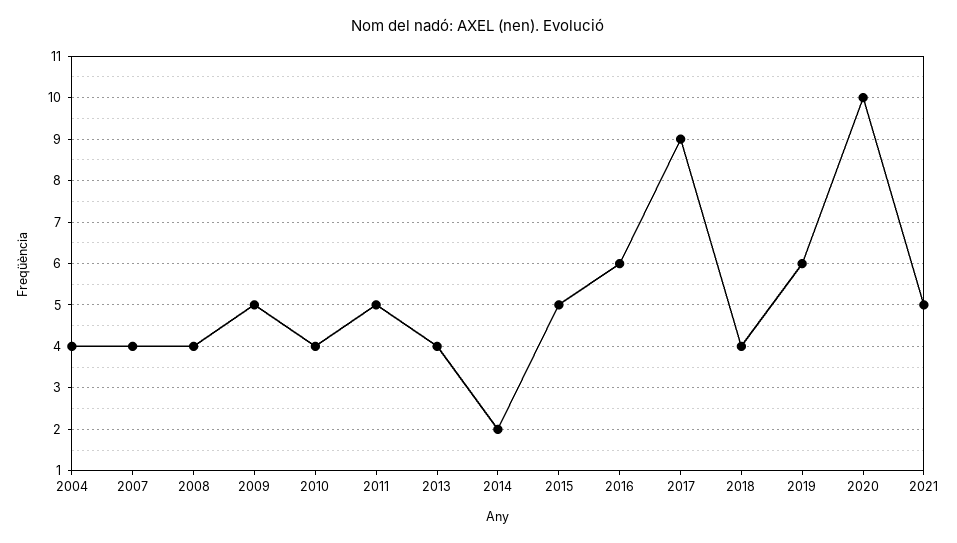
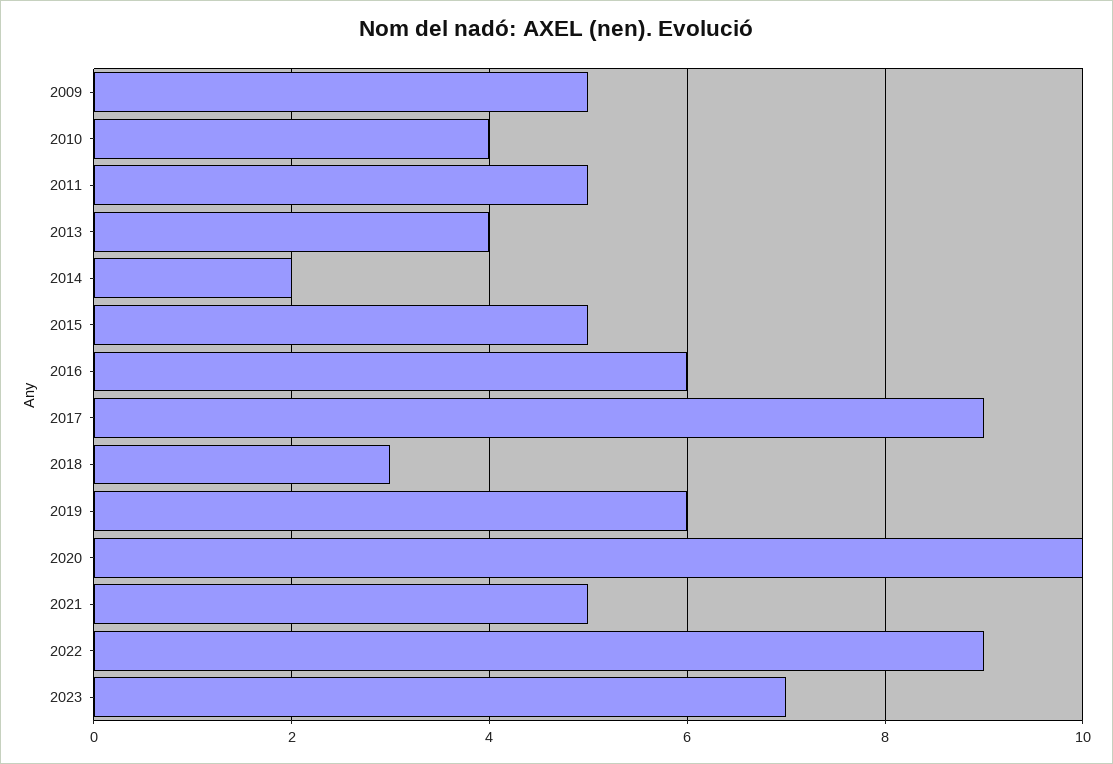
2004: 4 -> none
2007: 4 -> none
2008: 4 -> none
2018: 4 -> 3
2022: none -> 9
2023: none -> 7

